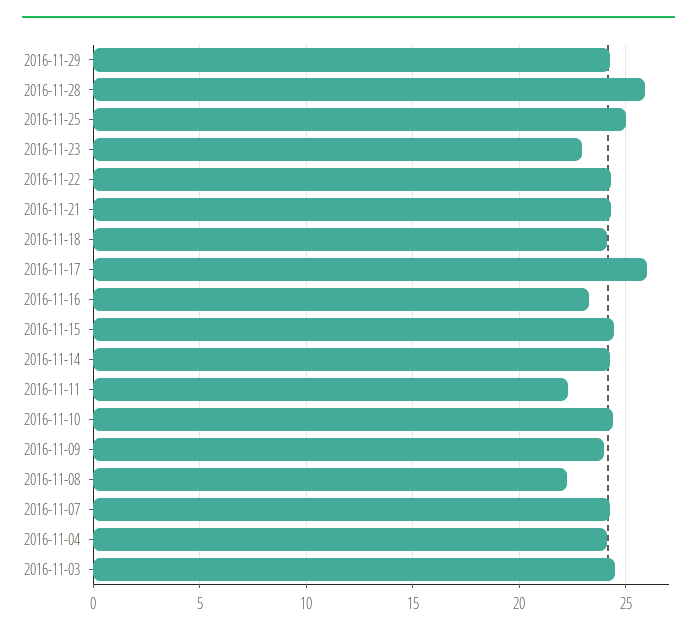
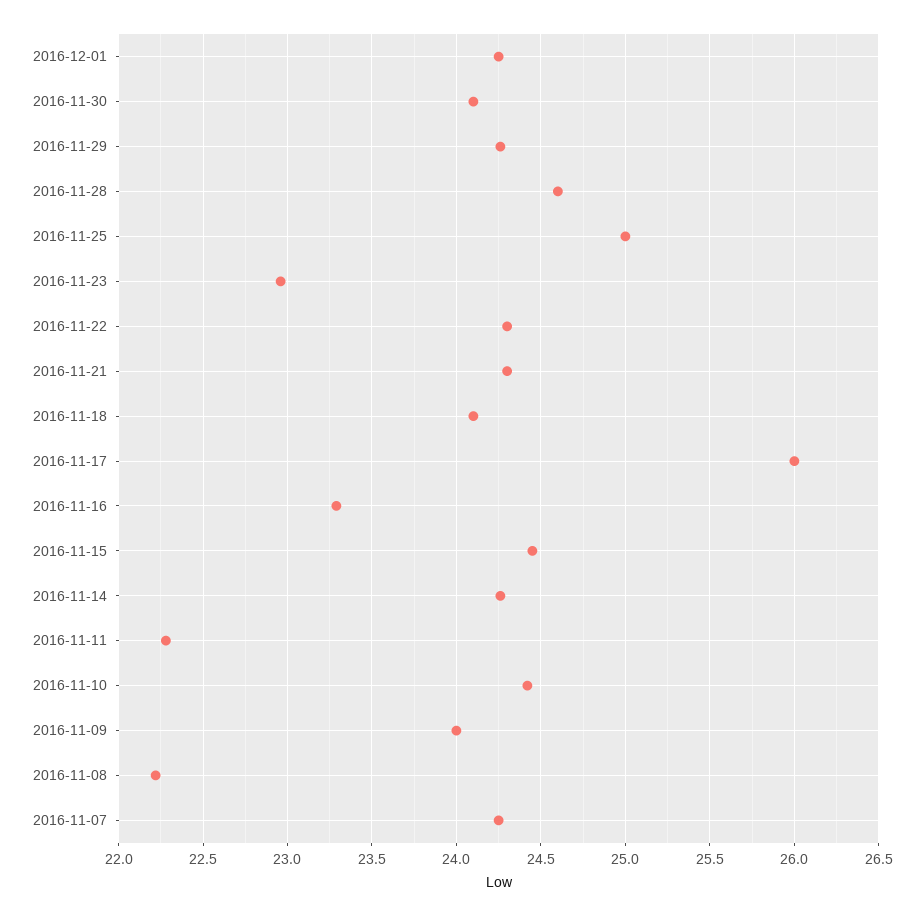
2016-11-28: 26 -> 24.6
2016-11-04: 24 -> none
2016-11-03: 24.5 -> none
2016-12-01: none -> 24.25
2016-11-30: none -> 24.1

